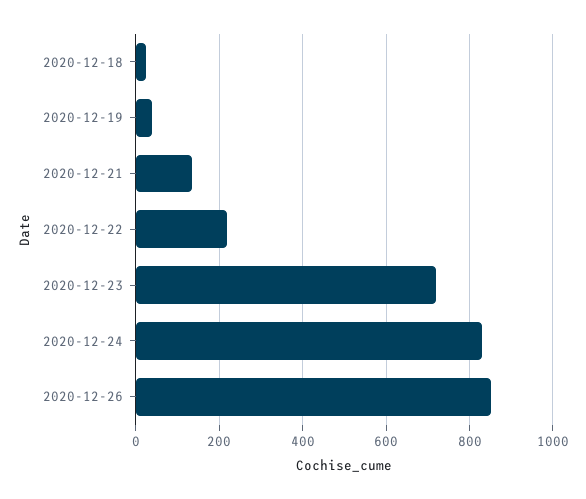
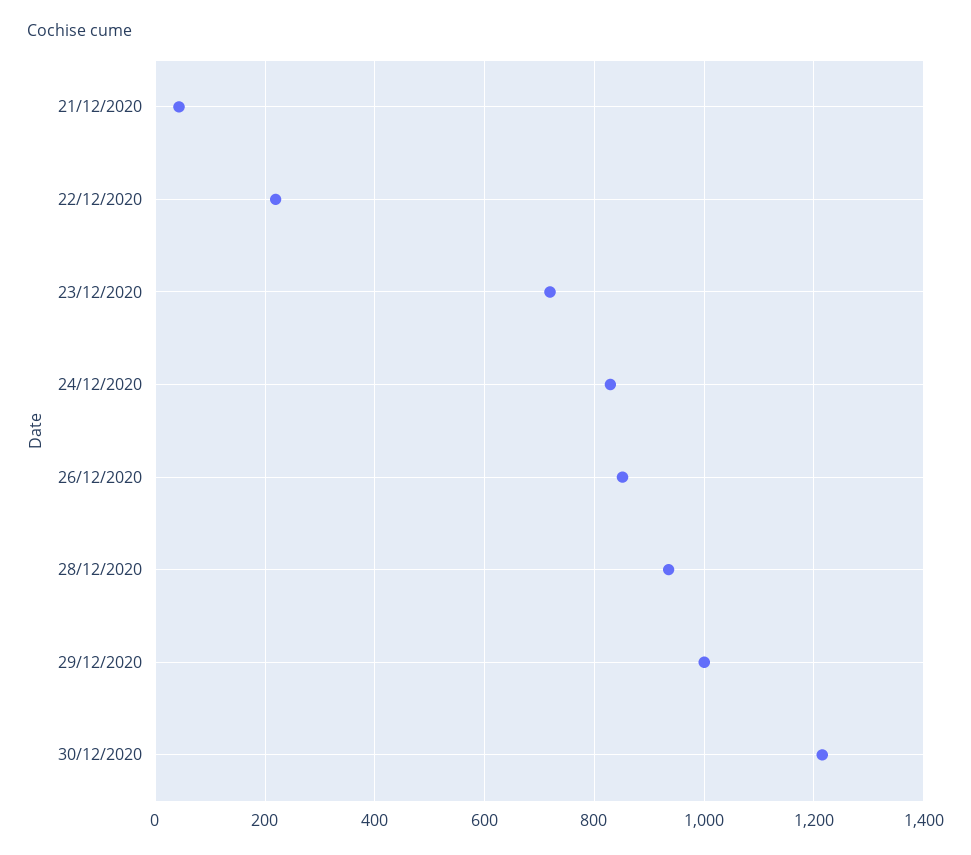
2020-12-18: 20 -> none
2020-12-19: 40 -> none
2020-12-21: 140 -> 40
28/12/2020: none -> 940
29/12/2020: none -> 1000
30/12/2020: none -> 1220

